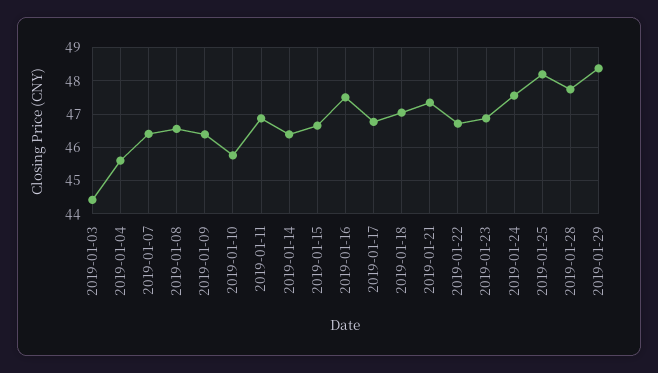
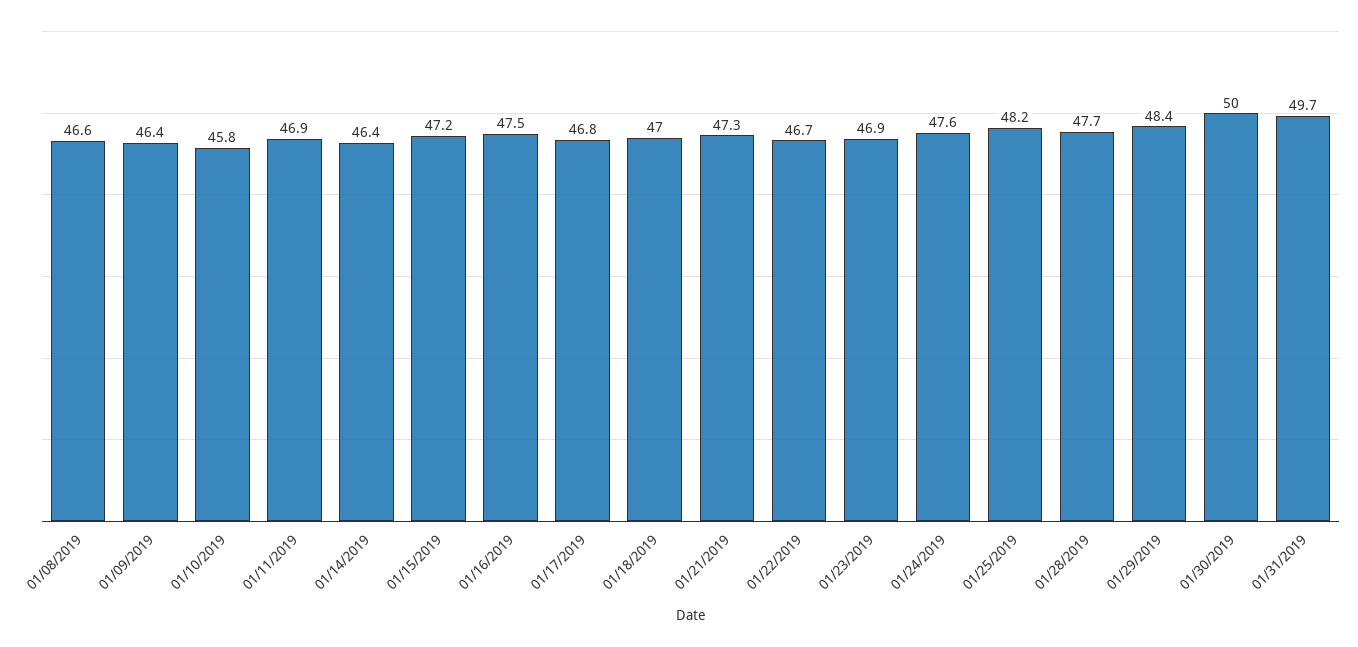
2019-01-03: 44.4 -> none
2019-01-04: 45.6 -> none
2019-01-07: 46.4 -> none
2019-01-15: 46.6 -> 47.2
01/30/2019: none -> 50
01/31/2019: none -> 49.7

